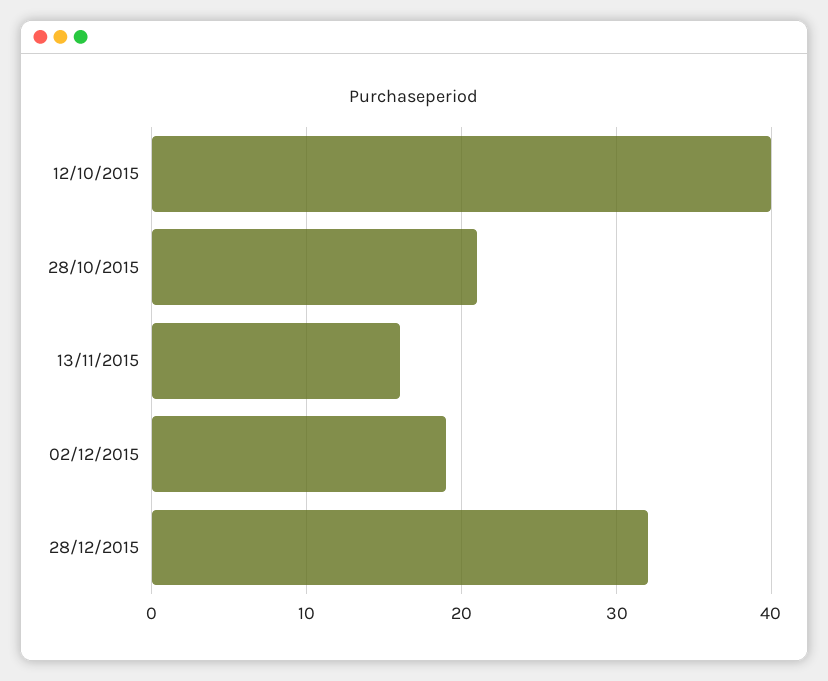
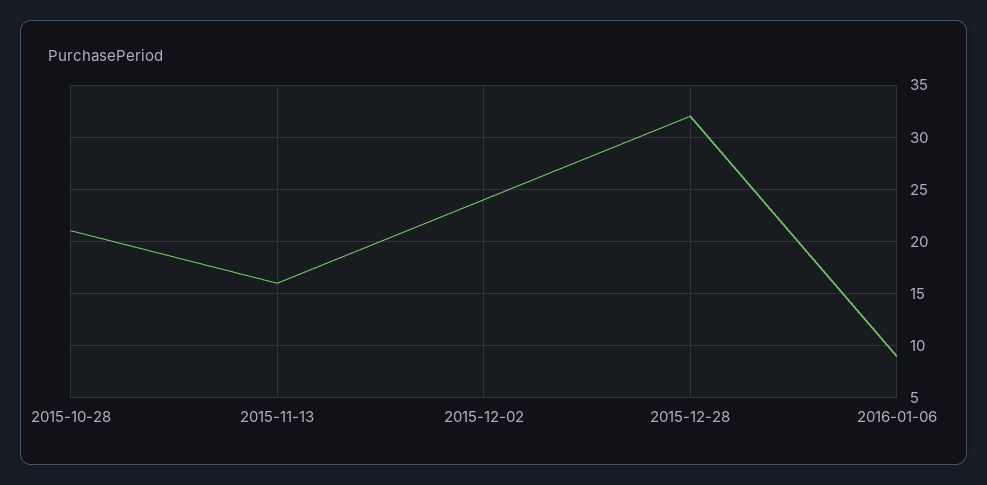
12/10/2015: 40 -> none
02/12/2015: 19 -> 24
2016-01-06: none -> 9

